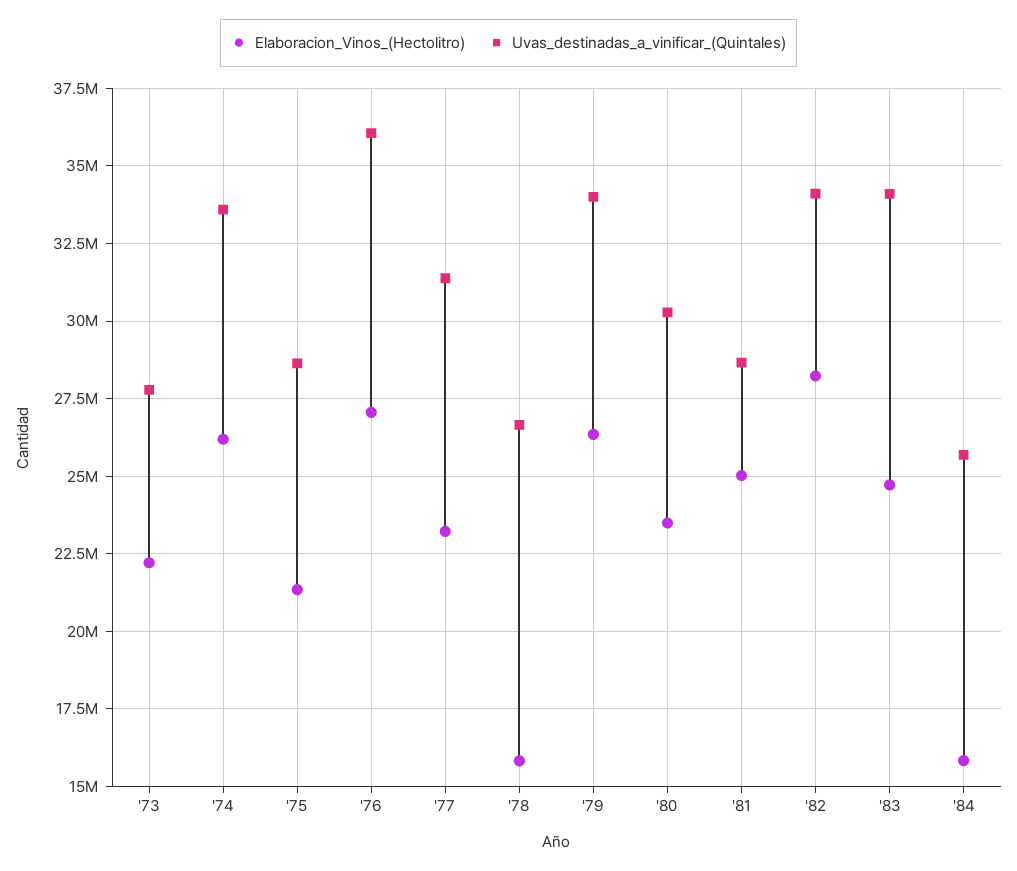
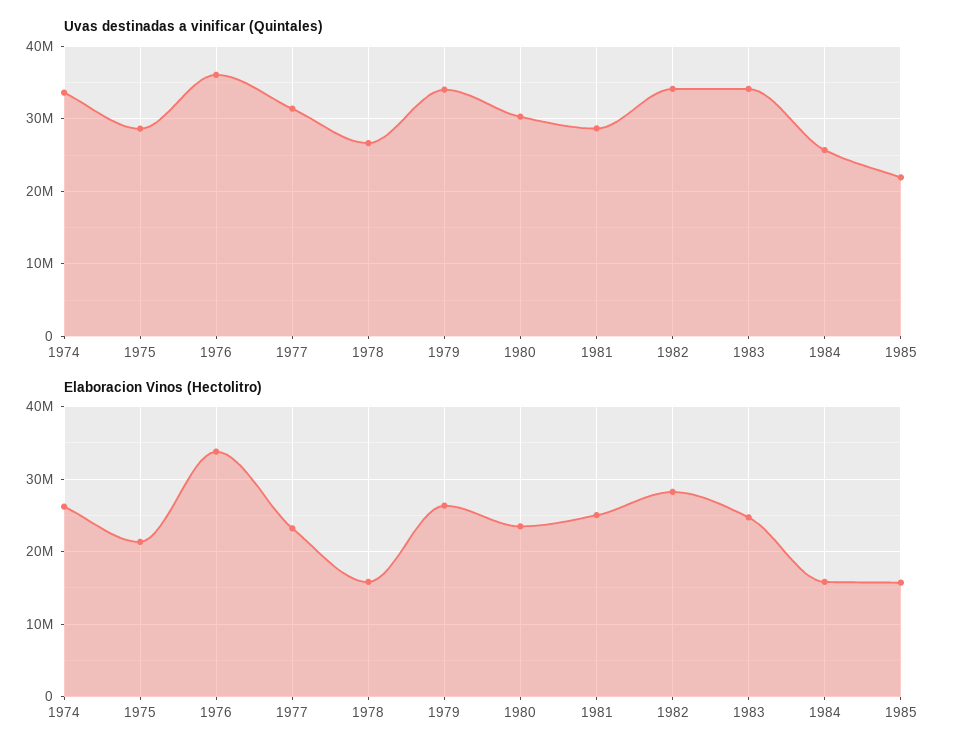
Elaboracion_Vinos_(Hectolitro), '73: 22250000 -> none
Uvas_destinadas_a_vinificar_(Quintales), '73: 27750000 -> none
Elaboracion_Vinos_(Hectolitro), '76: 27000000 -> 34000000
Uvas_destinadas_a_vinificar_(Quintales), 1985: none -> 22000000
Elaboracion_Vinos_(Hectolitro), 1985: none -> 16000000

